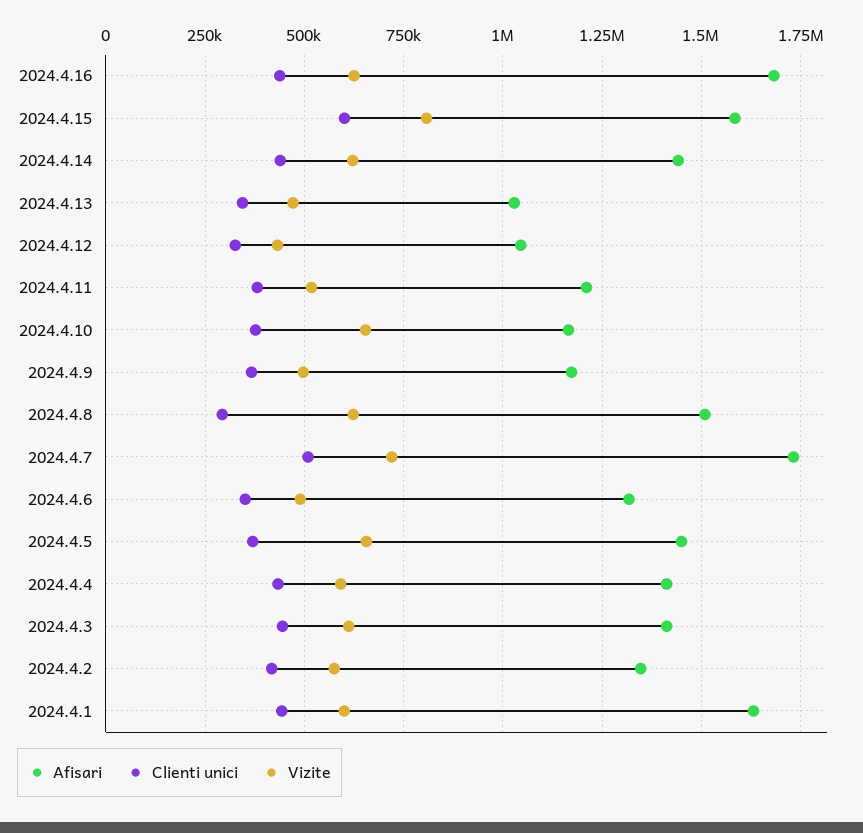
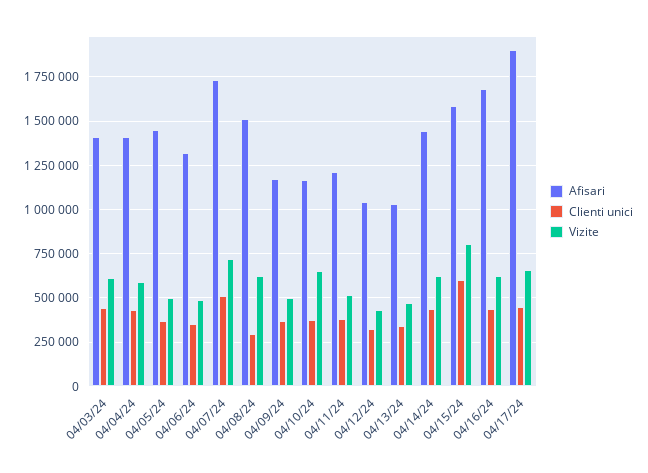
Vizite, 2024.4.5: 650000 -> 500000
Afisari, 2024.4.2: 1350000 -> none
Clienti unici, 2024.4.2: 425000 -> none
Vizite, 2024.4.2: 575000 -> none
Afisari, 2024.4.1: 1625000 -> none
Clienti unici, 2024.4.1: 450000 -> none
Vizite, 2024.4.1: 600000 -> none
Afisari, 04/17/24: none -> 1900000
Clienti unici, 04/17/24: none -> 450000
Vizite, 04/17/24: none -> 650000

